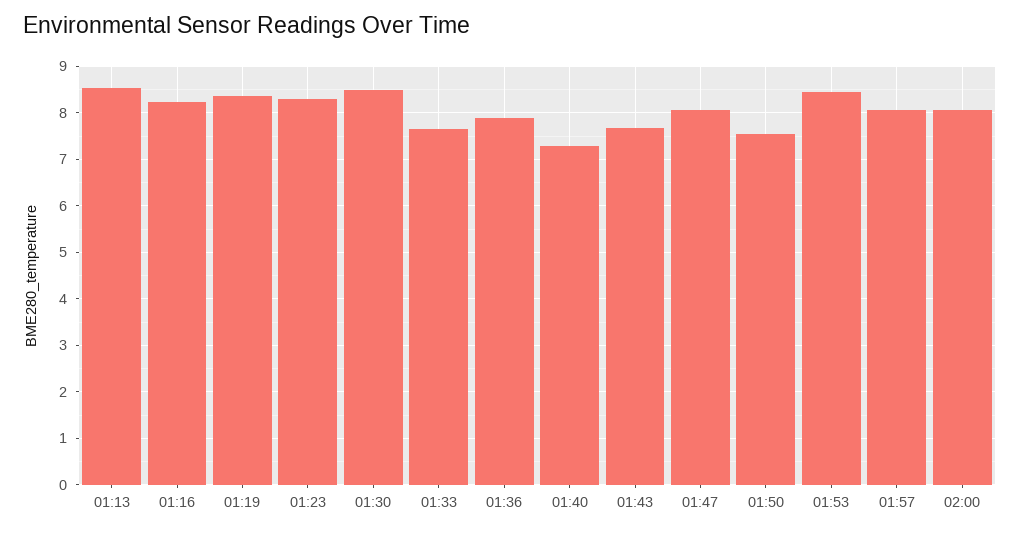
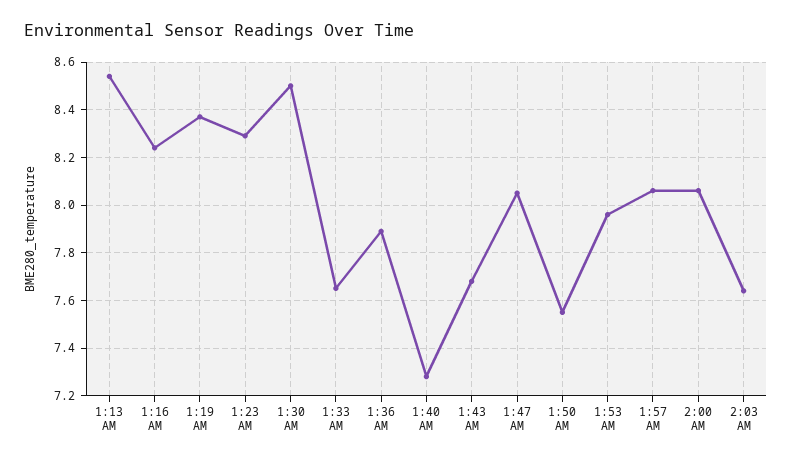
01:53: 8.4 -> 7.95
2:03 AM: none -> 7.65

